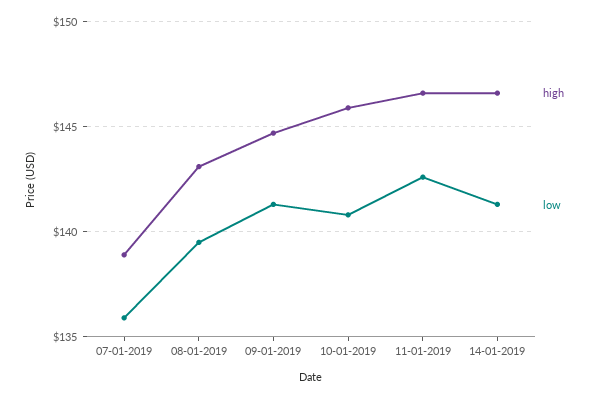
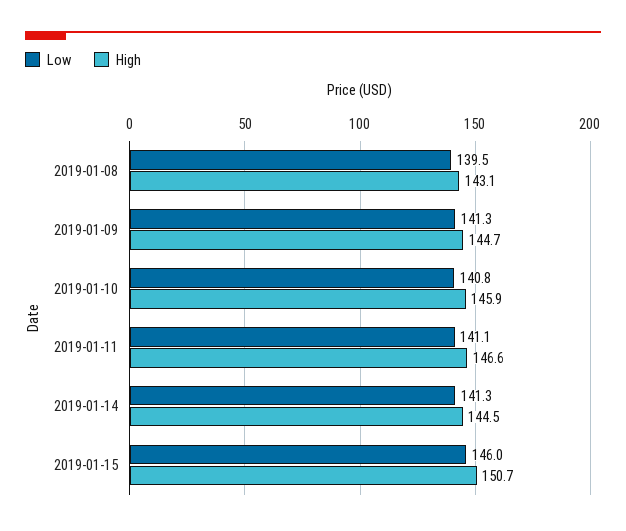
high, 07-01-2019: 139 -> none
low, 07-01-2019: 136 -> none
low, 11-01-2019: 142.5 -> 141.1
high, 14-01-2019: 146.5 -> 144.5
low, 2019-01-15: none -> 146
high, 2019-01-15: none -> 150.7

